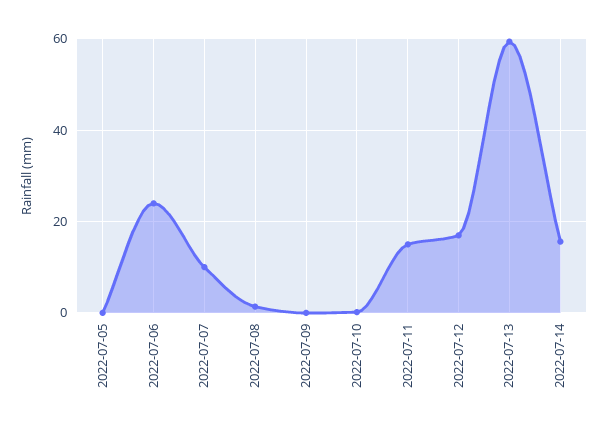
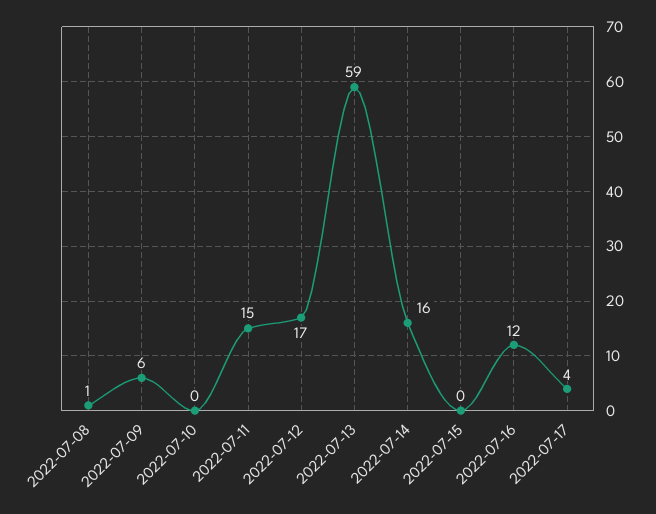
2022-07-05: 0 -> none
2022-07-06: 24 -> none
2022-07-07: 10 -> none
2022-07-09: 0 -> 6
2022-07-15: none -> 0
2022-07-16: none -> 12
2022-07-17: none -> 4

